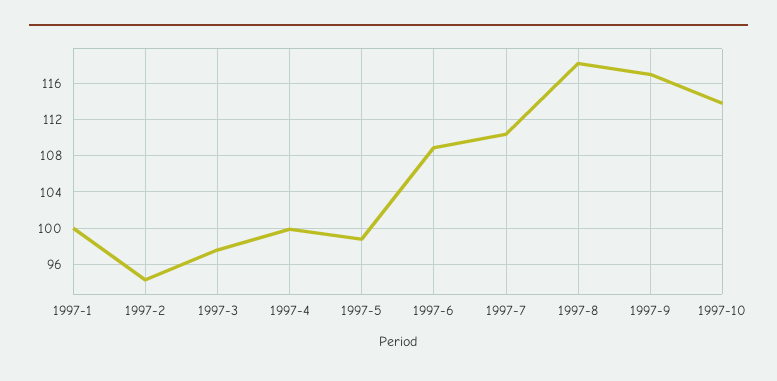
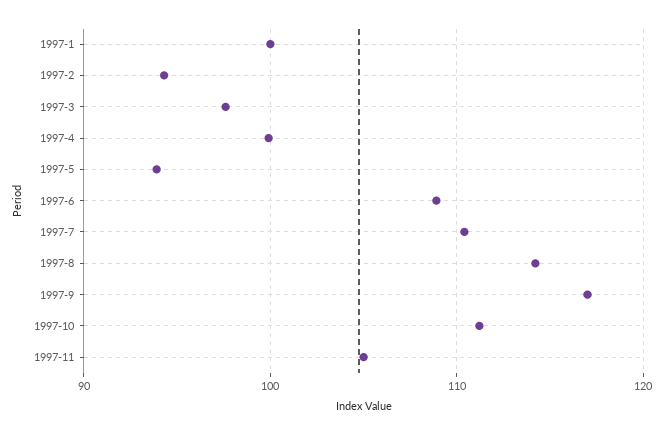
1997-5: 99 -> 94
1997-8: 118 -> 114
1997-10: 114 -> 111
1997-11: none -> 105

